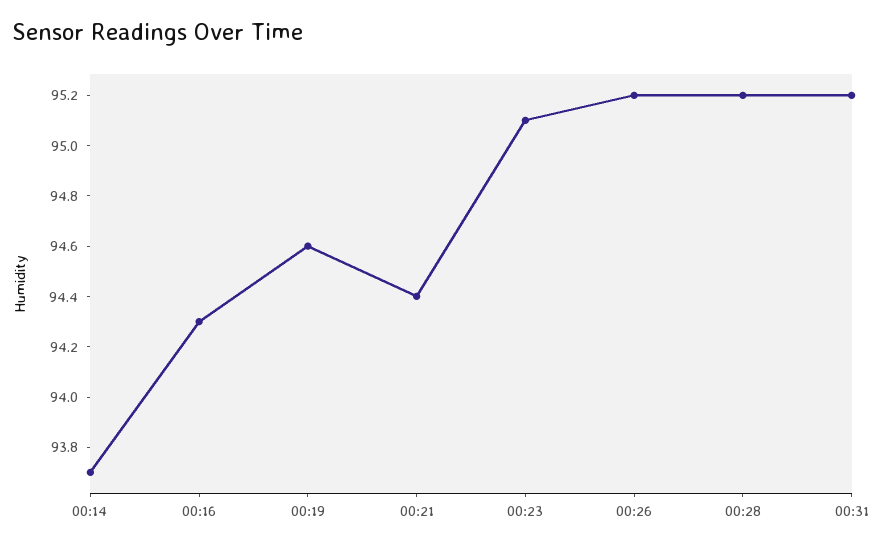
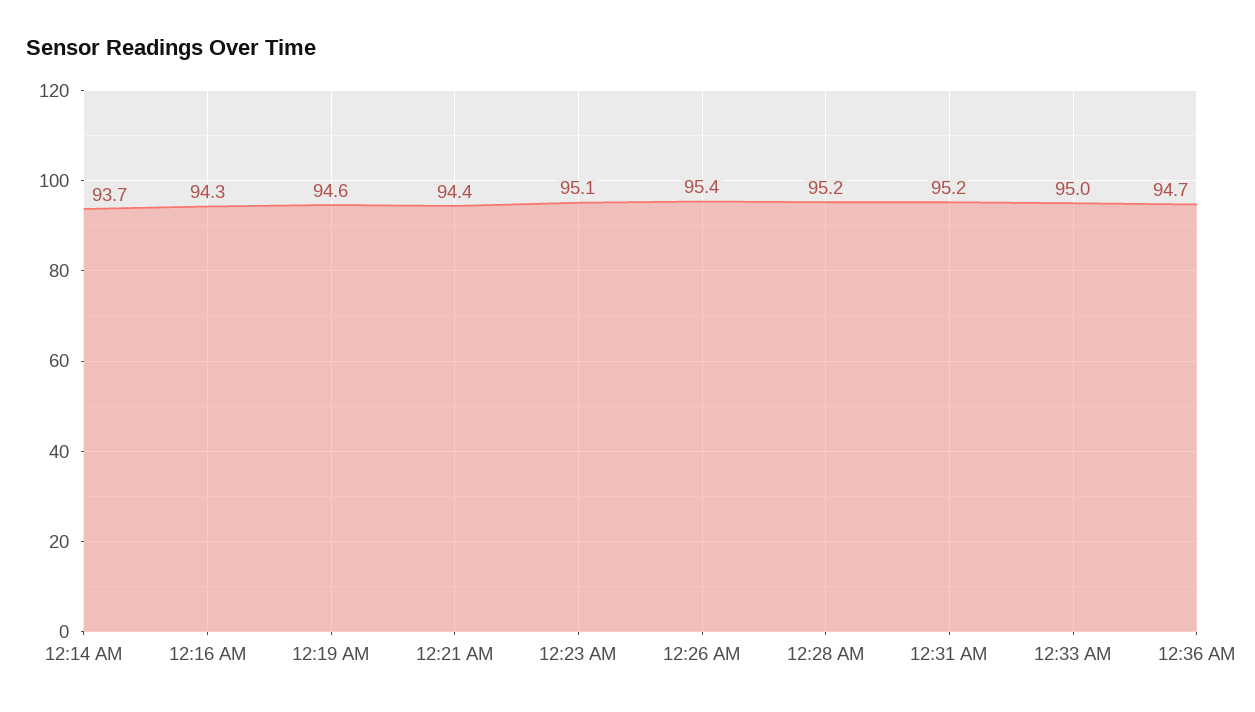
00:26: 95.2 -> 95.4
12:33 AM: none -> 95
12:36 AM: none -> 94.7

